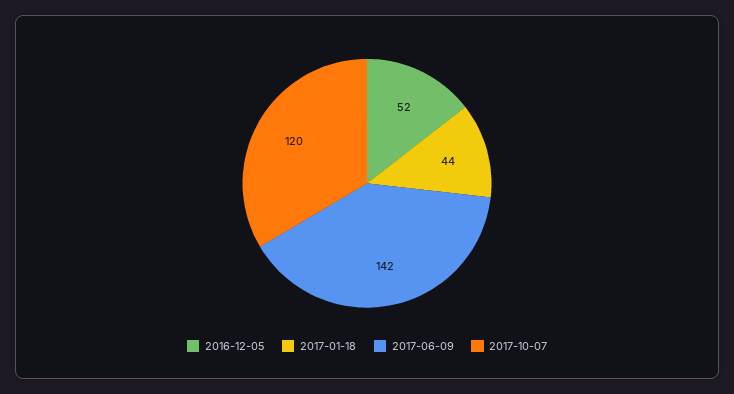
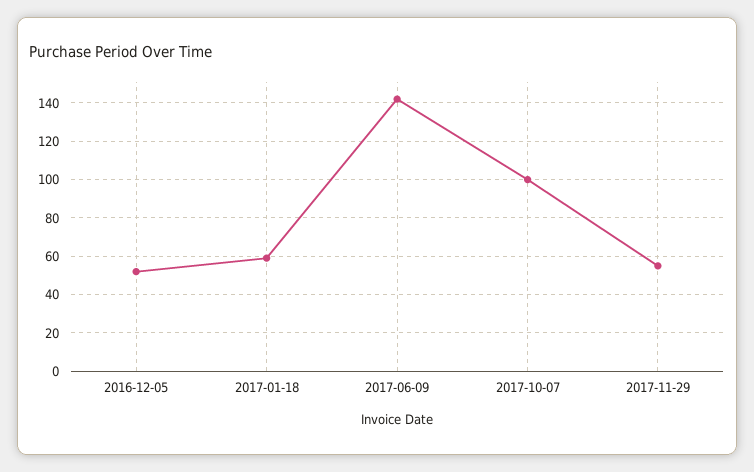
2017-01-18: 44 -> 60
2017-10-07: 120 -> 100
2017-11-29: none -> 55

